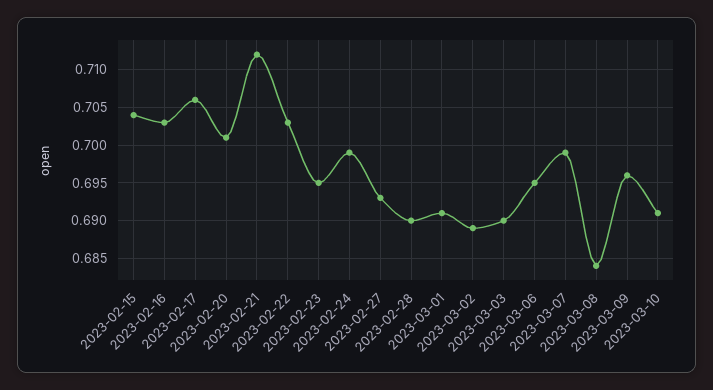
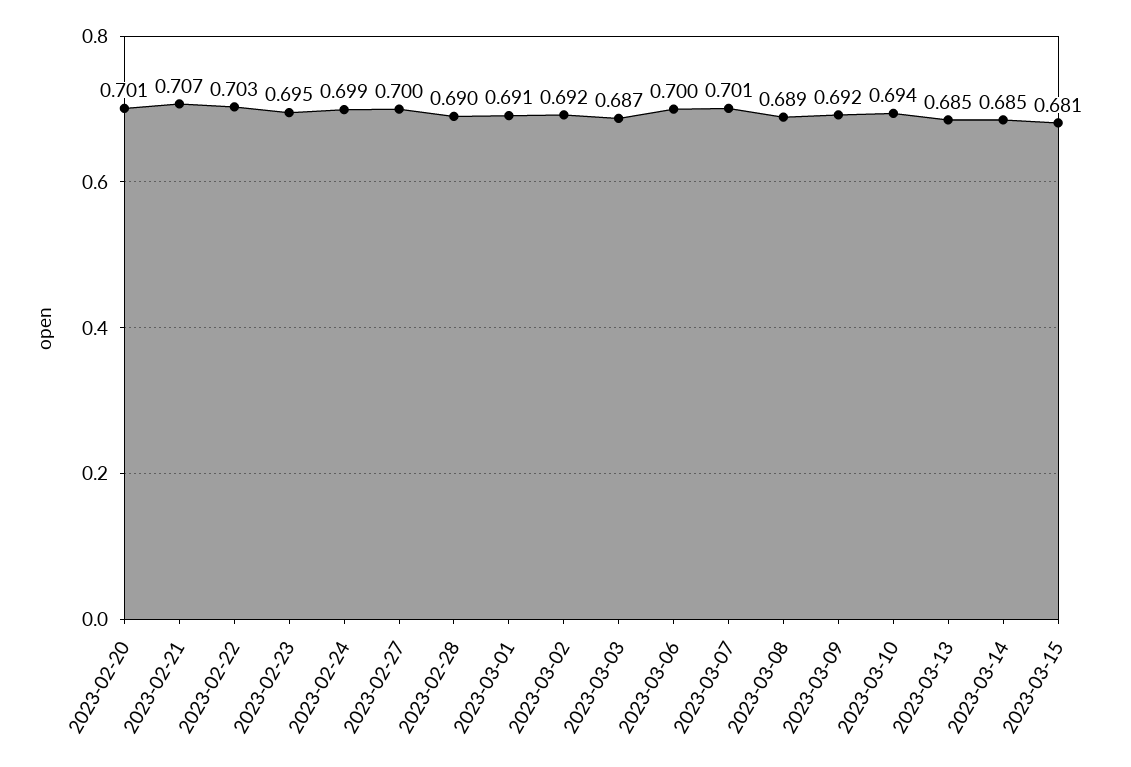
2023-02-15: 0.704 -> none
2023-02-16: 0.703 -> none
2023-02-17: 0.706 -> none
2023-02-21: 0.712 -> 0.707
2023-02-27: 0.693 -> 0.7
2023-03-02: 0.689 -> 0.692
2023-03-03: 0.69 -> 0.687
2023-03-06: 0.695 -> 0.7
2023-03-07: 0.699 -> 0.701
2023-03-08: 0.684 -> 0.689
2023-03-09: 0.696 -> 0.692
2023-03-10: 0.691 -> 0.694
2023-03-13: none -> 0.685
2023-03-14: none -> 0.685
2023-03-15: none -> 0.681

